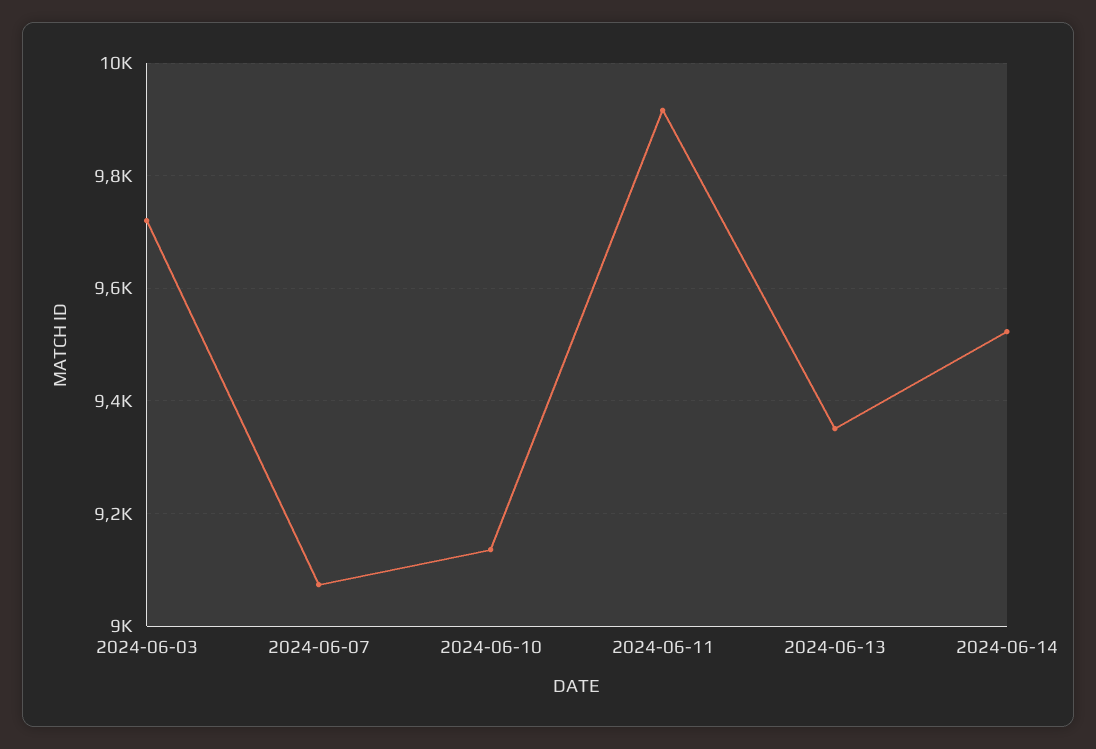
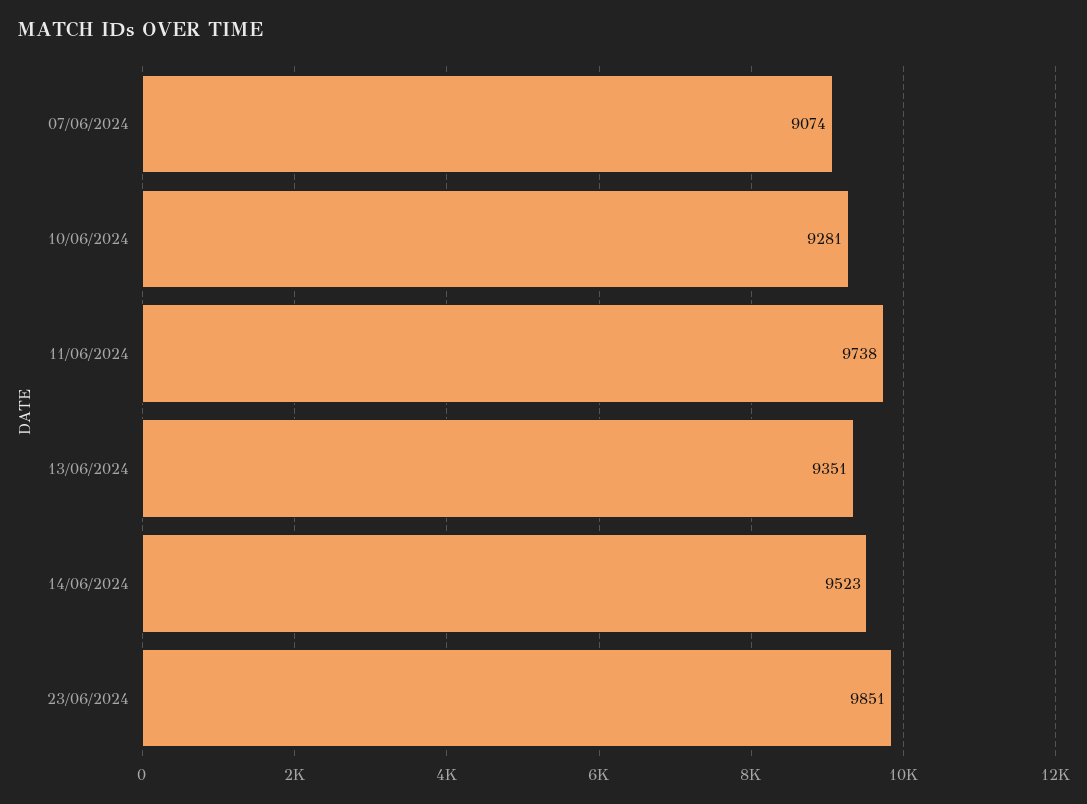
2024-06-03: 9720 -> none
2024-06-10: 9140 -> 9281
2024-06-11: 9920 -> 9738
23/06/2024: none -> 9851

